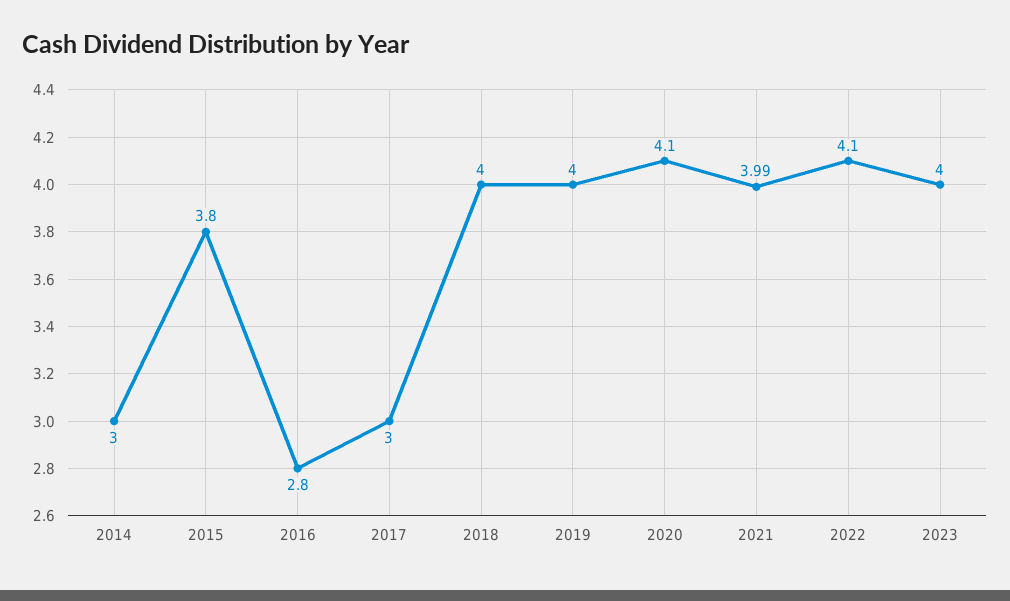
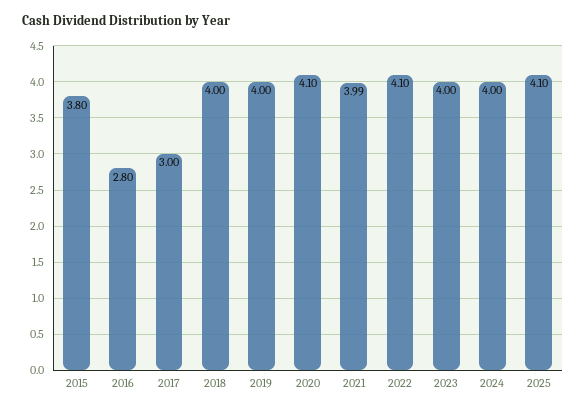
2014: 3 -> none
2024: none -> 4
2025: none -> 4.1

